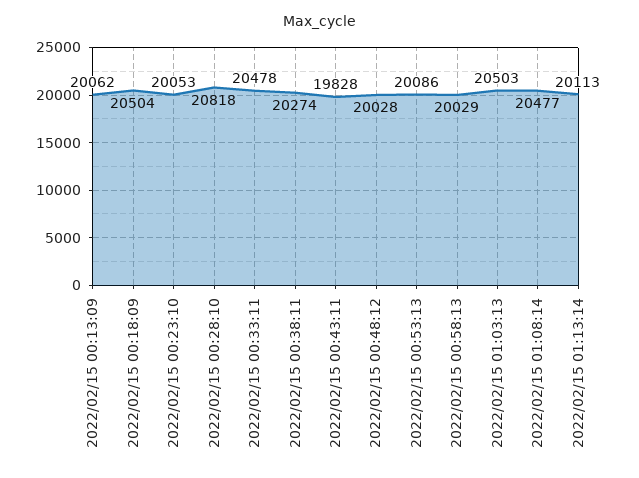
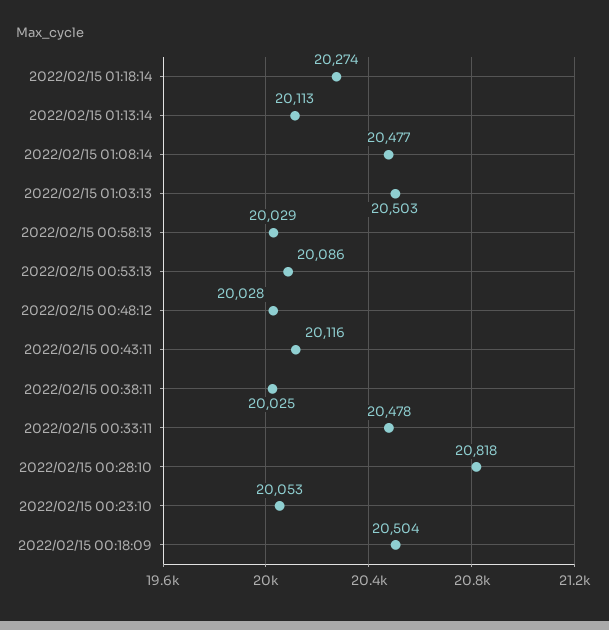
2022/02/15 00:13:09: 20062 -> none
2022/02/15 00:38:11: 20274 -> 20025
2022/02/15 00:43:11: 19828 -> 20116
2022/02/15 01:18:14: none -> 20274

